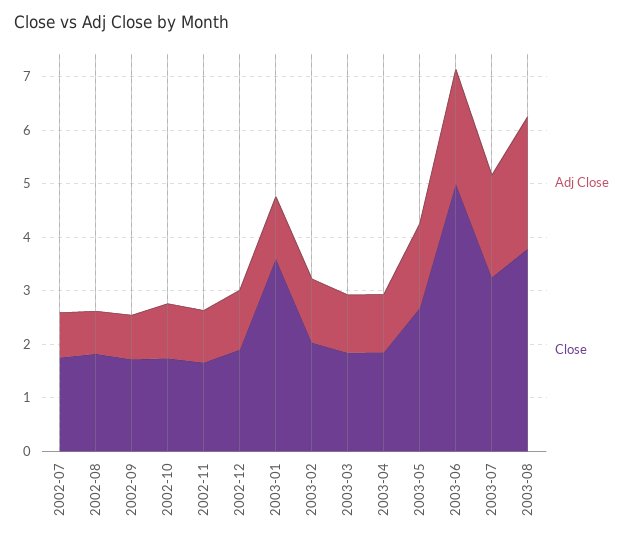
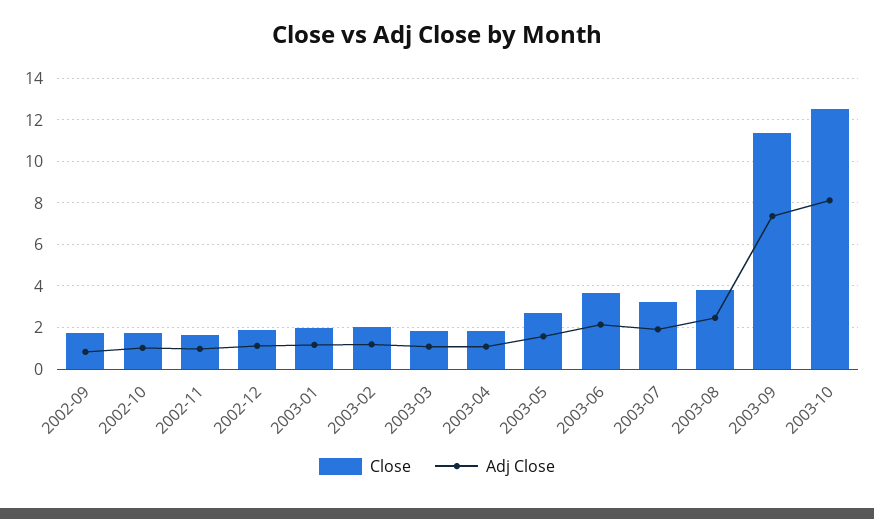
Adj Close, 2002-07: 0.8 -> none
Close, 2002-07: 1.8 -> none
Adj Close, 2002-08: 0.8 -> none
Close, 2002-08: 1.8 -> none
Close, 2003-01: 3.6 -> 2
Close, 2003-06: 5 -> 3.5
Close, 2003-09: none -> 11.5
Adj Close, 2003-09: none -> 7.5
Close, 2003-10: none -> 12.5
Adj Close, 2003-10: none -> 8

